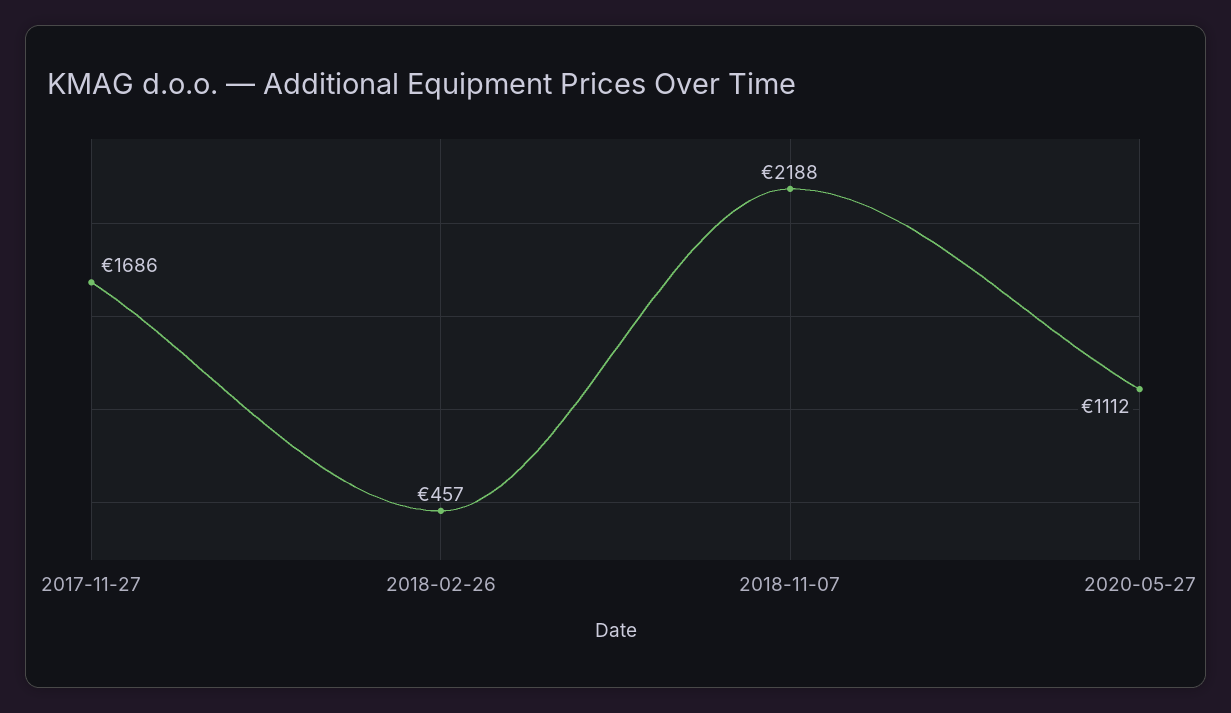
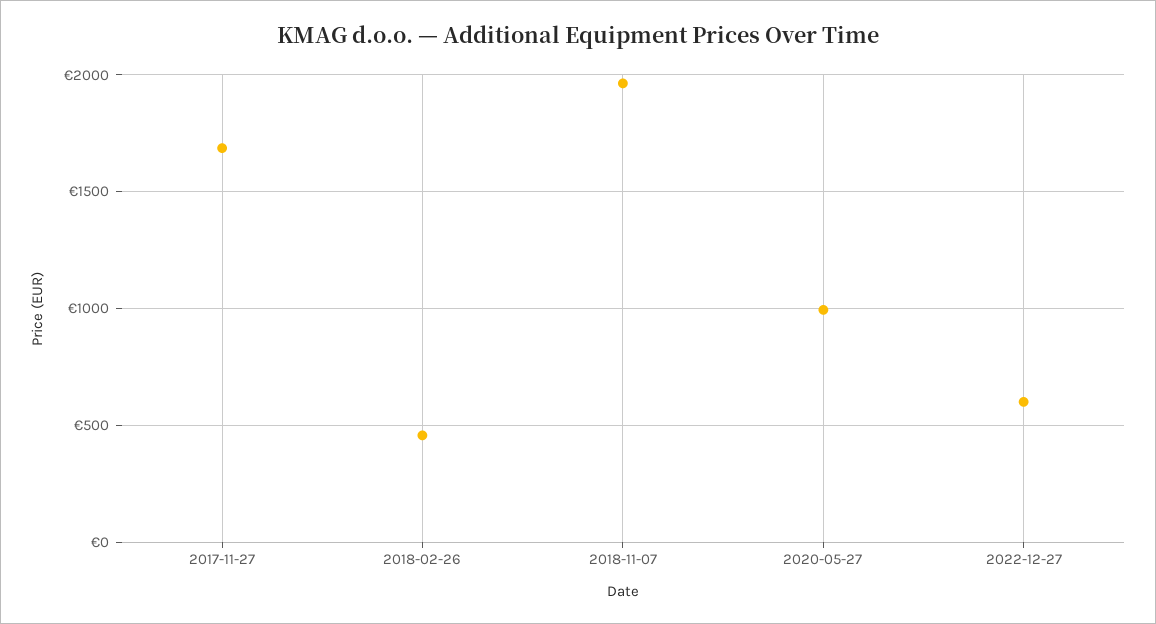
2018-11-07: 2188 -> 1950
2020-05-27: 1112 -> 1000
2022-12-27: none -> 600

